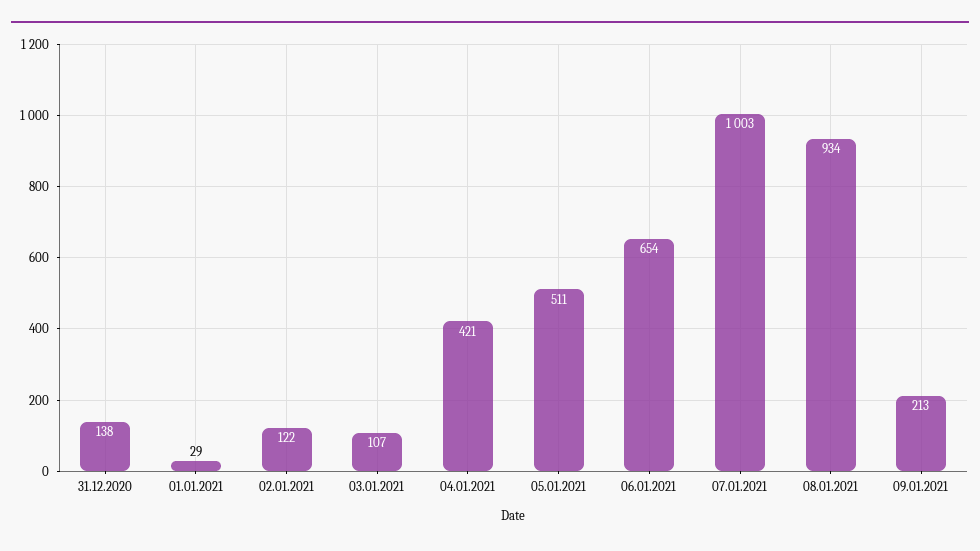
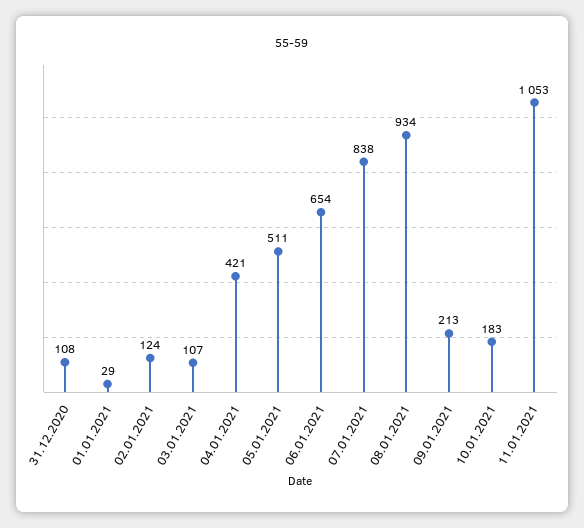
31.12.2020: 138 -> 108
02.01.2021: 122 -> 124
07.01.2021: 1003 -> 838
10.01.2021: none -> 183
11.01.2021: none -> 1053

